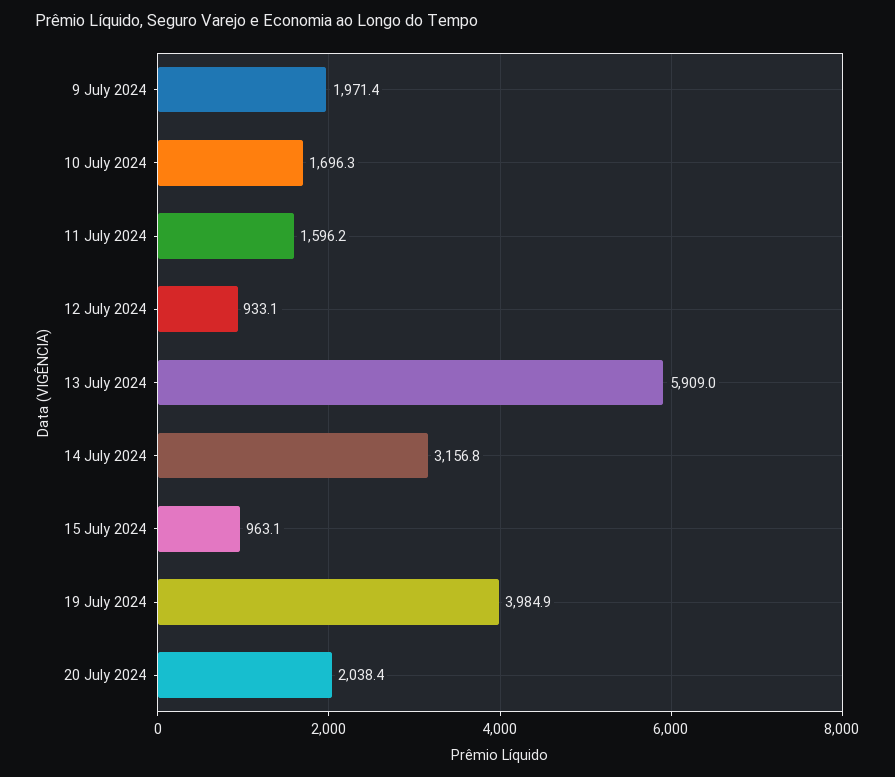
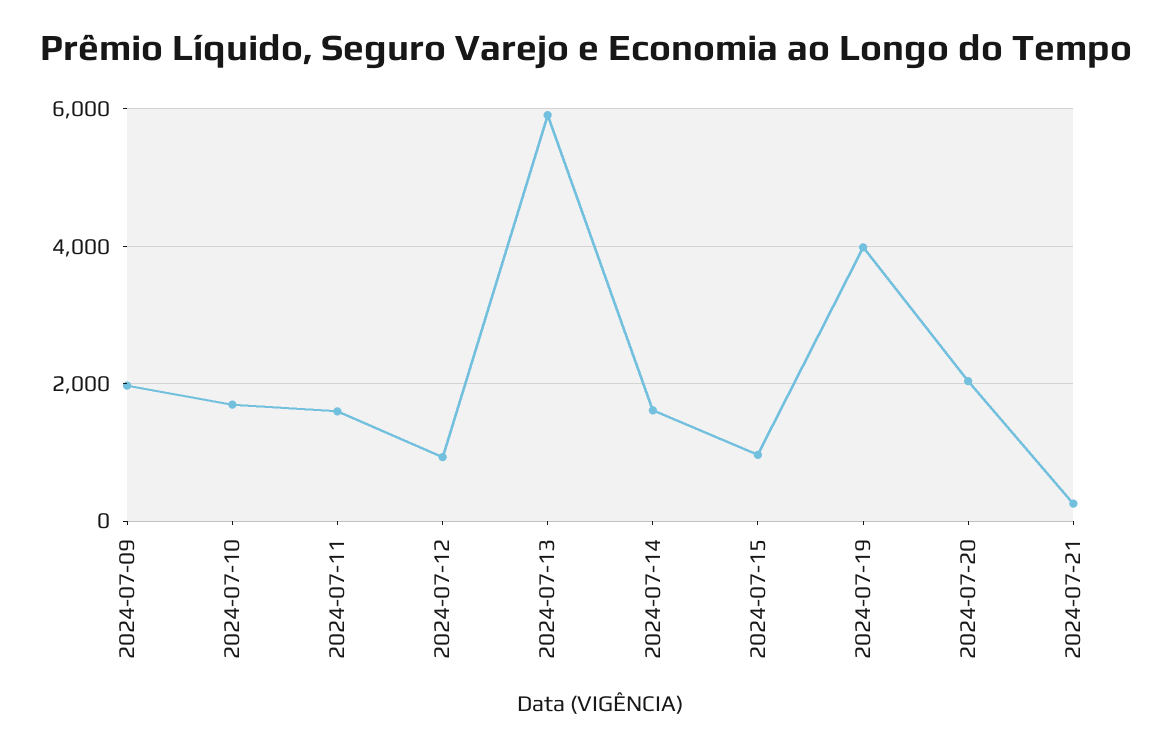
14 July 2024: 3156.8 -> 1600
2024-07-21: none -> 200

